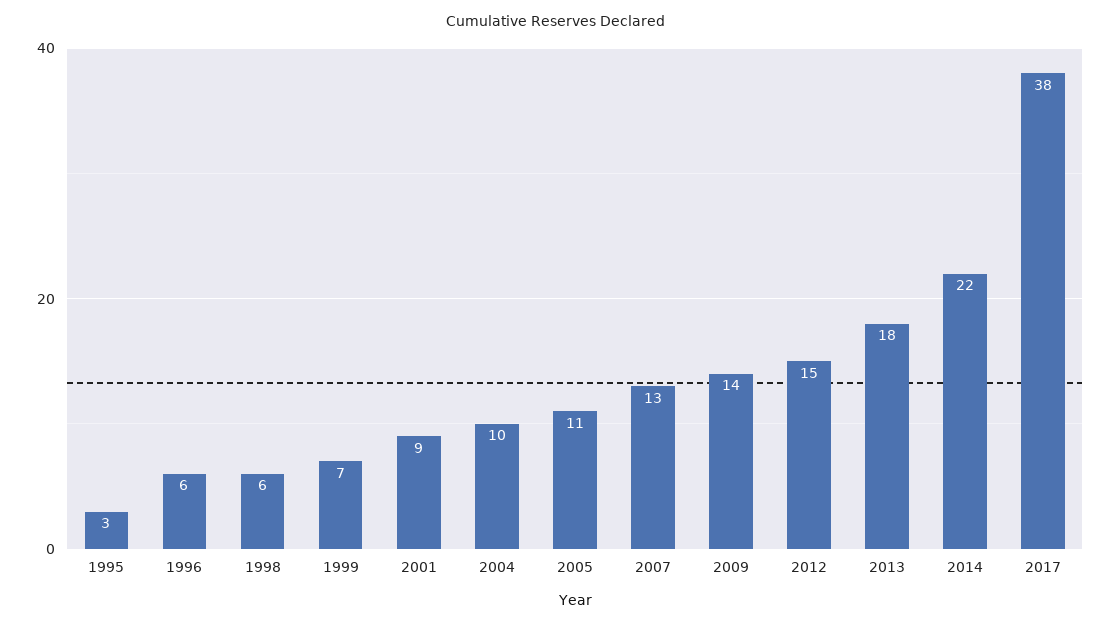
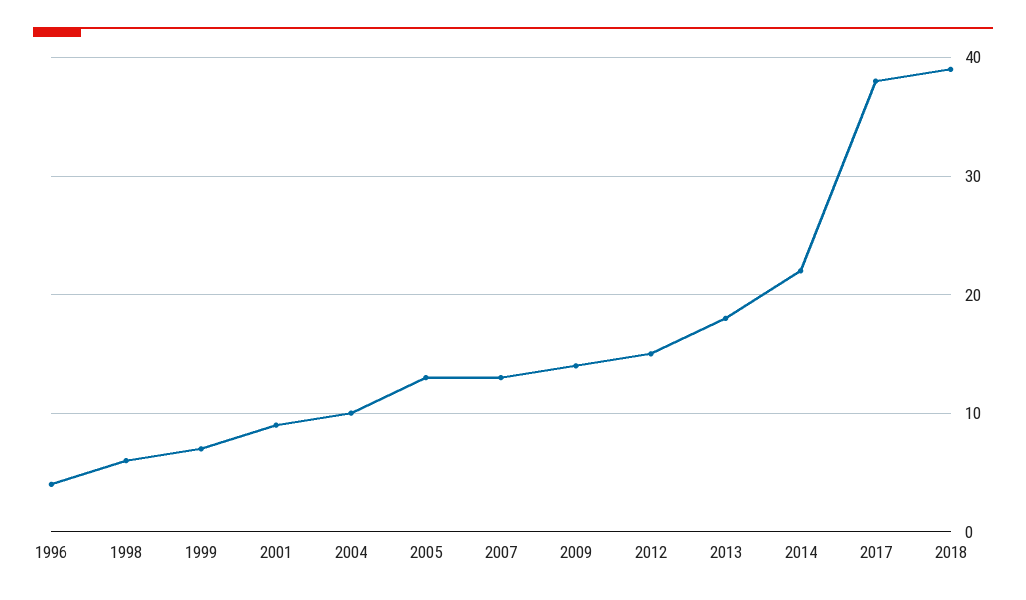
1995: 3 -> none
1996: 6 -> 4
2005: 11 -> 13
2018: none -> 39

